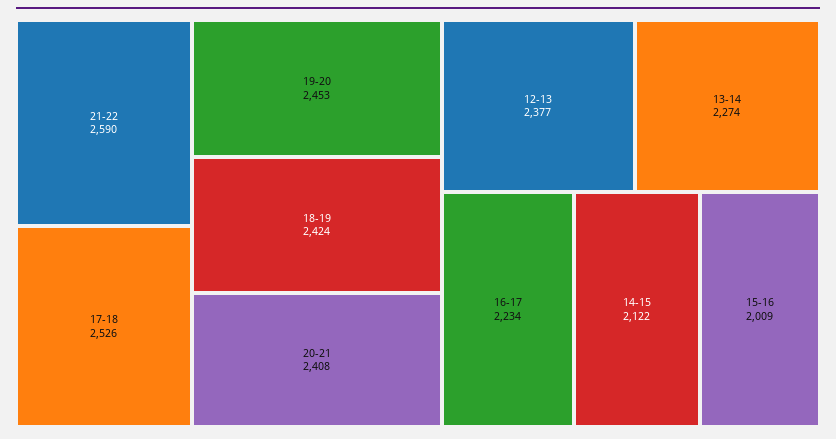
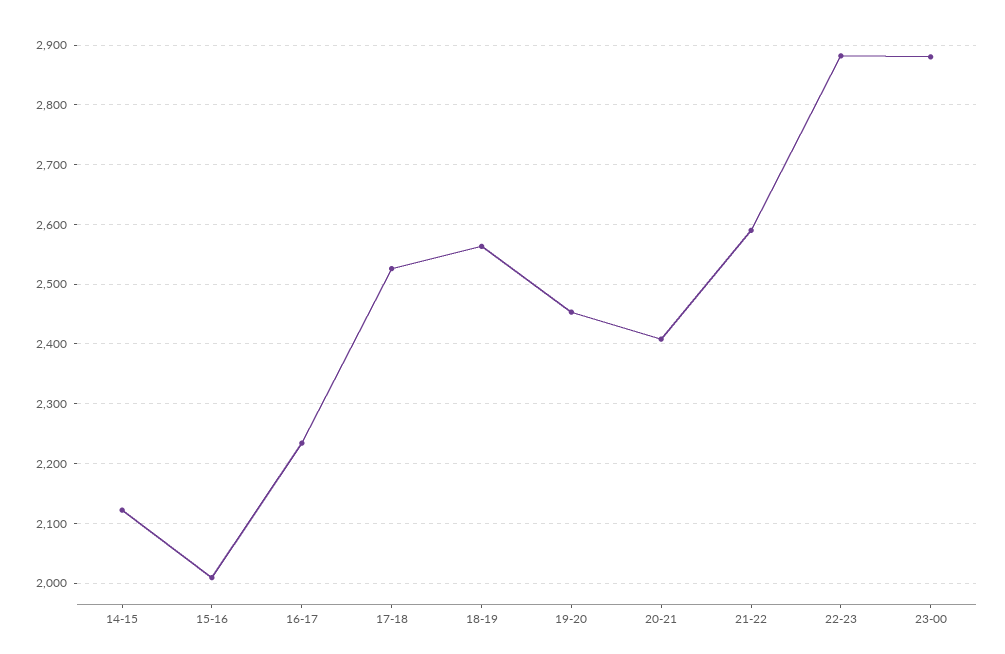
18-19: 2424 -> 2560
12-13: 2377 -> none
13-14: 2274 -> none
22-23: none -> 2880
23-00: none -> 2880

